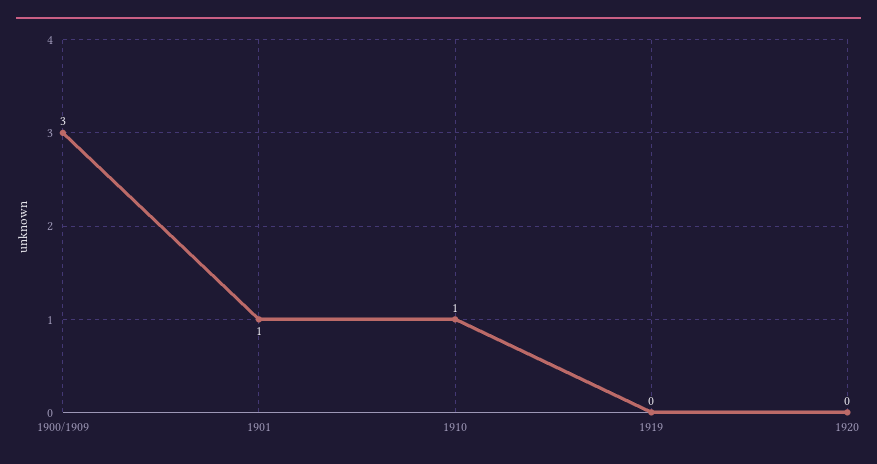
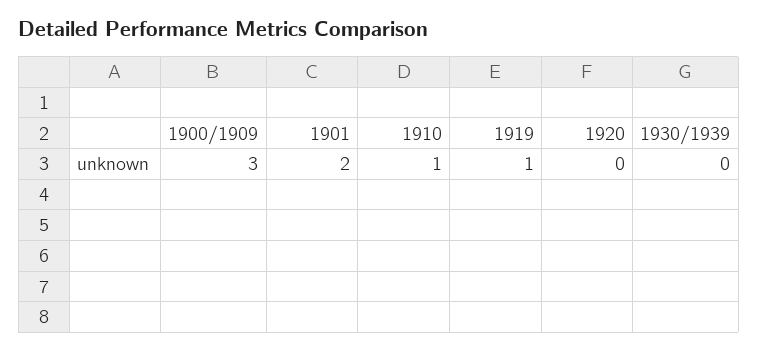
1901: 1 -> 2
1919: 0 -> 1
1930/1939: none -> 0

